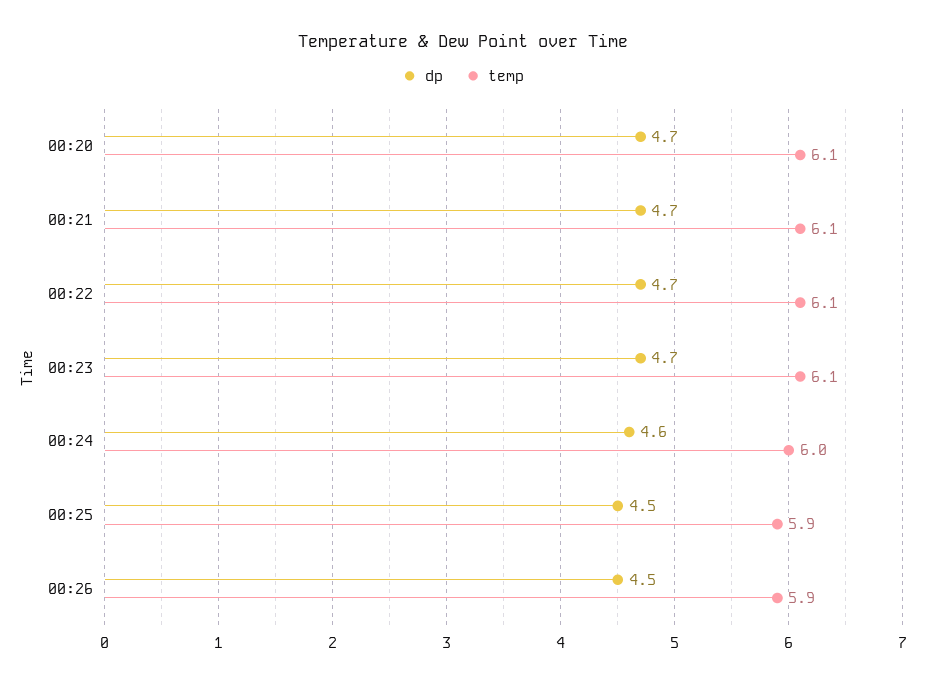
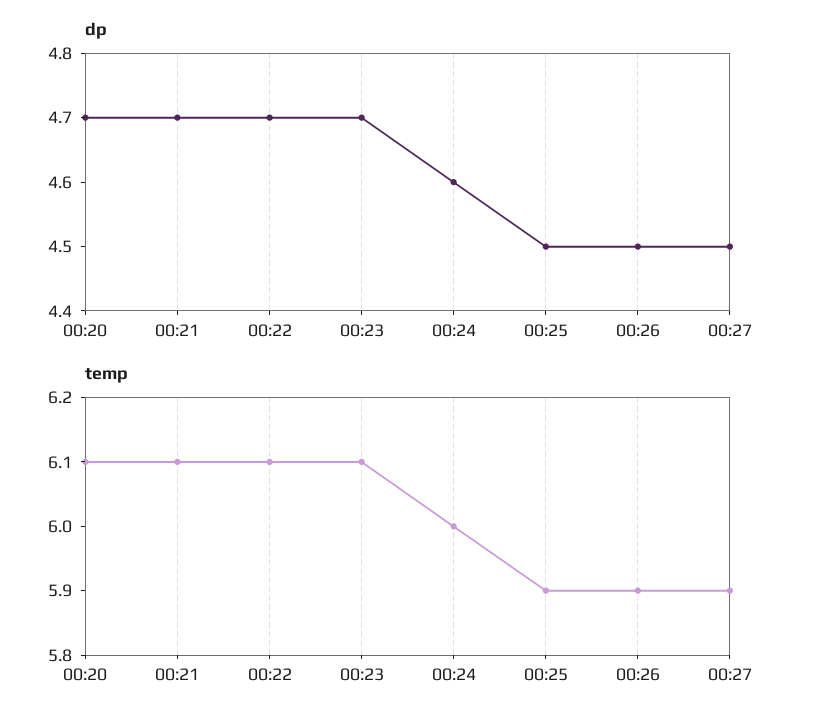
dp, 00:27: none -> 4.5
temp, 00:27: none -> 5.9

